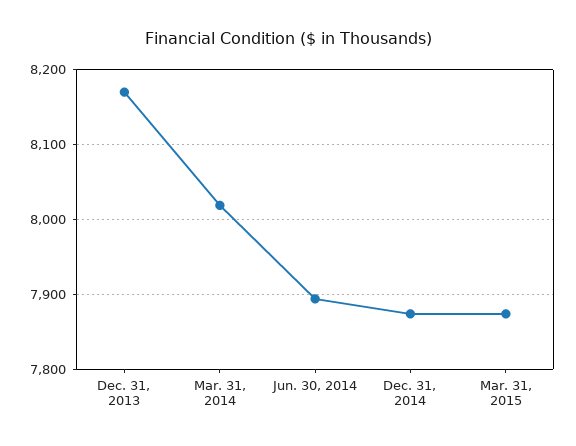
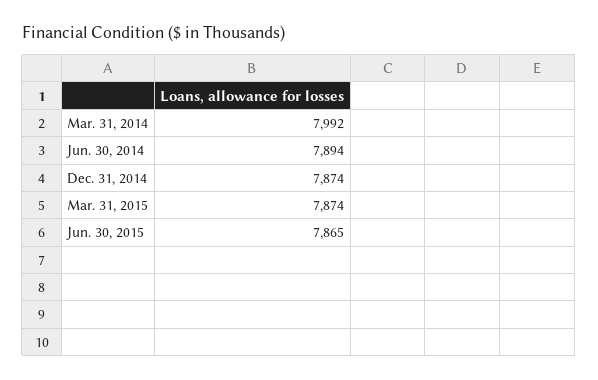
Dec. 31, 2013: 8170 -> none
Mar. 31, 2014: 8020 -> 7992
Jun. 30, 2015: none -> 7865

